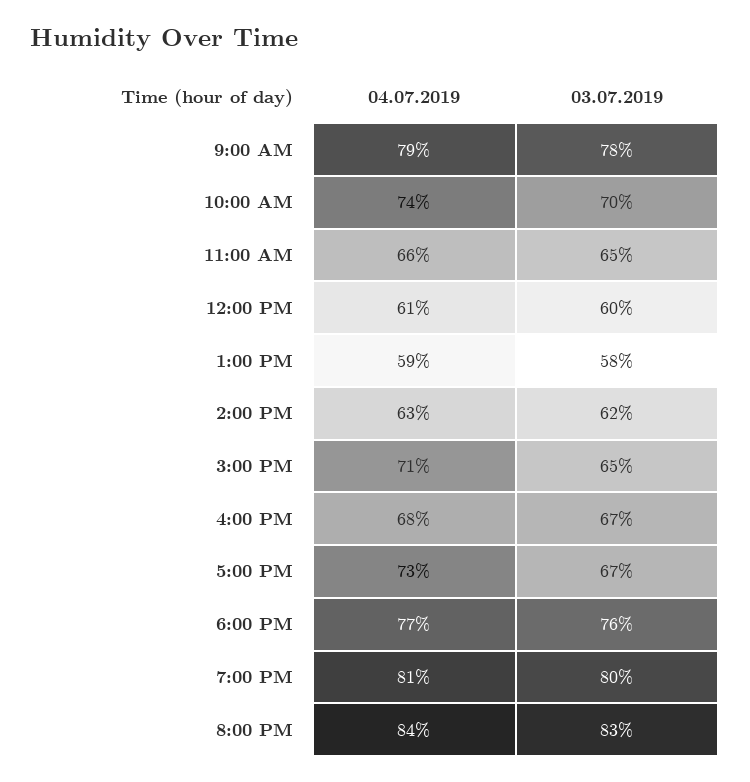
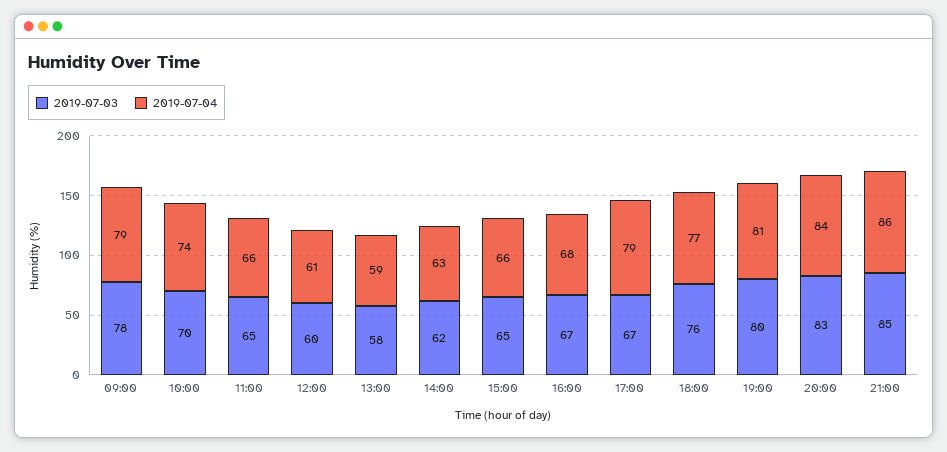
04.07.2019, 3:00 PM: 71 -> 66
04.07.2019, 5:00 PM: 73 -> 79
03.07.2019, 21:00: none -> 85
04.07.2019, 21:00: none -> 86

